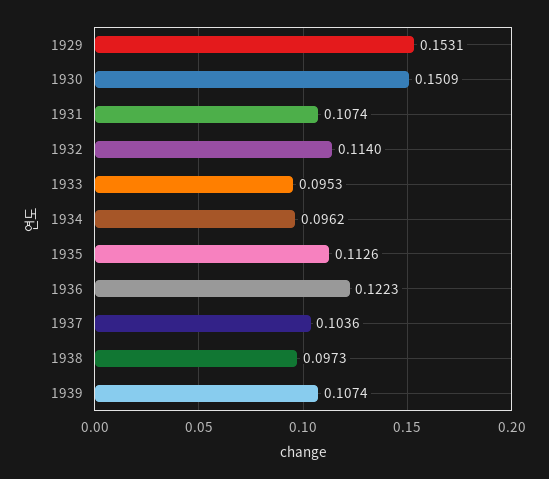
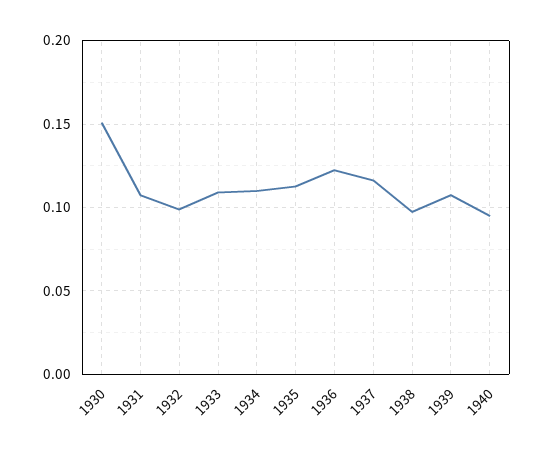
1929: 0.1531 -> none
1932: 0.114 -> 0.1
1933: 0.0953 -> 0.11
1934: 0.0962 -> 0.11
1937: 0.1036 -> 0.115
1940: none -> 0.095

